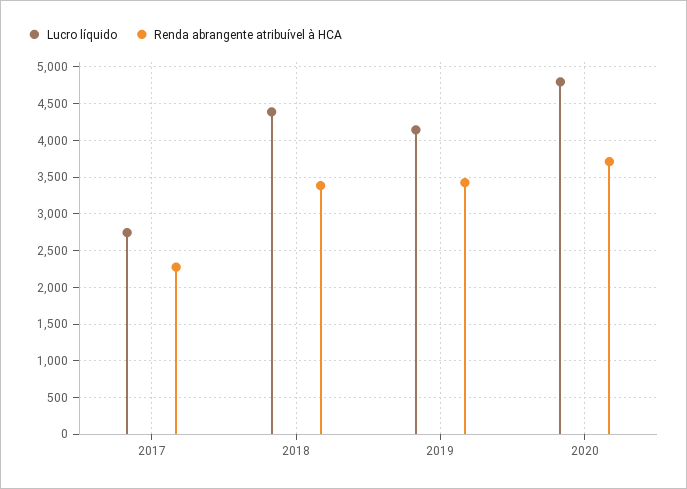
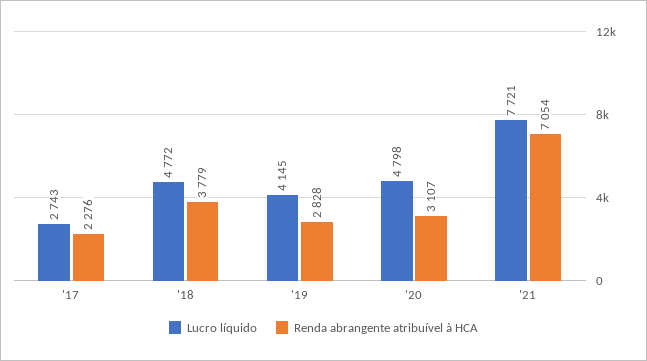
Lucro líquido, 2018: 4400 -> 4772
Renda abrangente atribuível à HCA, 2018: 3400 -> 3779
Renda abrangente atribuível à HCA, 2019: 3400 -> 2828
Renda abrangente atribuível à HCA, 2020: 3700 -> 3107
Lucro líquido, '21: none -> 7721
Renda abrangente atribuível à HCA, '21: none -> 7054

